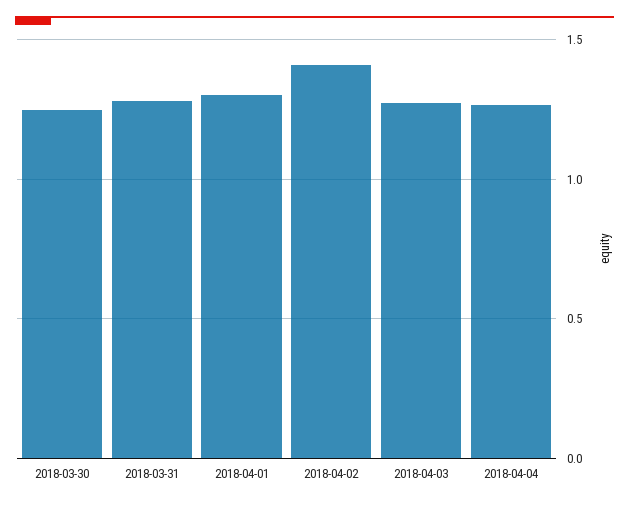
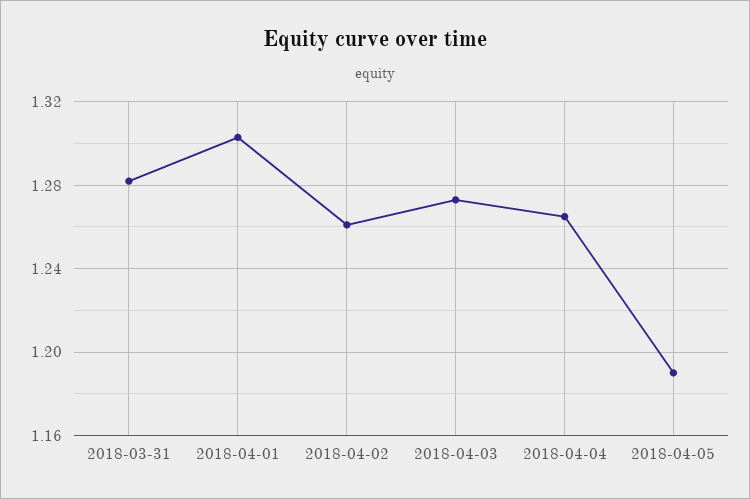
2018-03-30: 1.25 -> none
2018-04-02: 1.4 -> 1.26
2018-04-05: none -> 1.19

